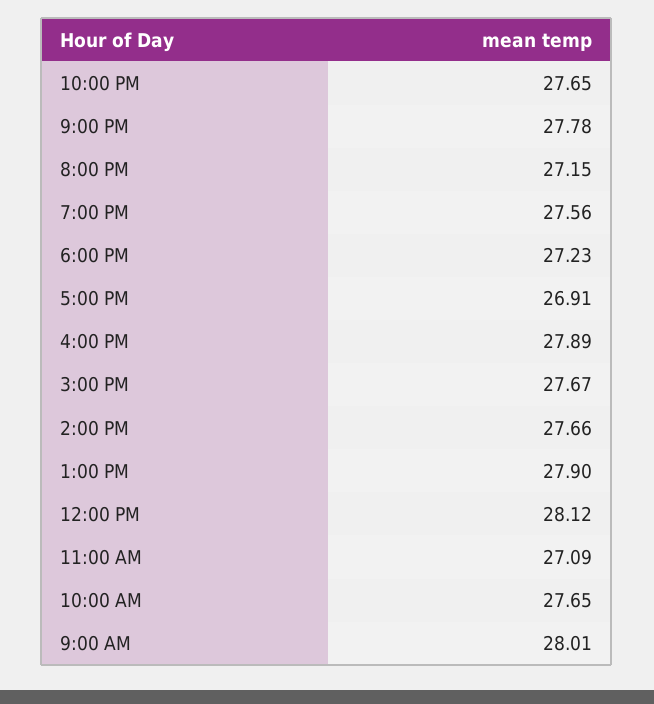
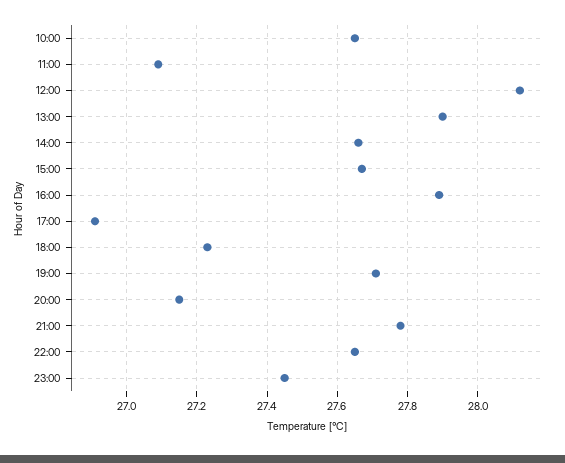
7:00 PM: 27.56 -> 27.7
9:00 AM: 28.01 -> none
23:00: none -> 27.45

